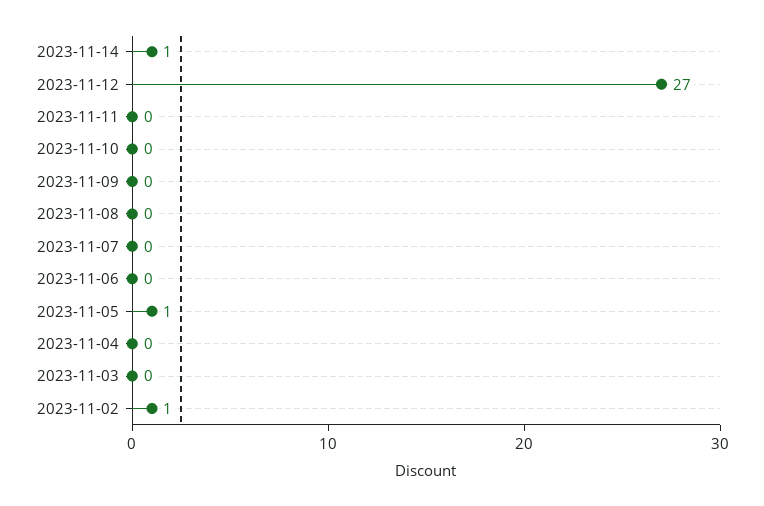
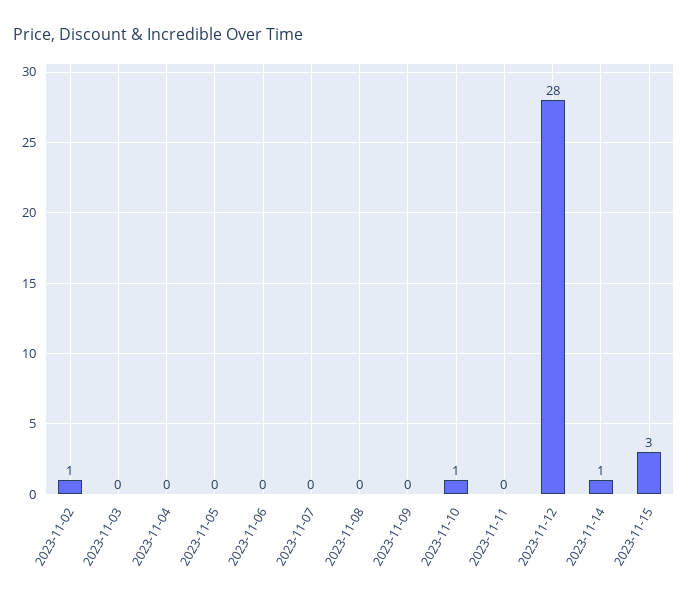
2023-11-12: 27 -> 28
2023-11-10: 0 -> 1
2023-11-05: 1 -> 0
2023-11-15: none -> 3

